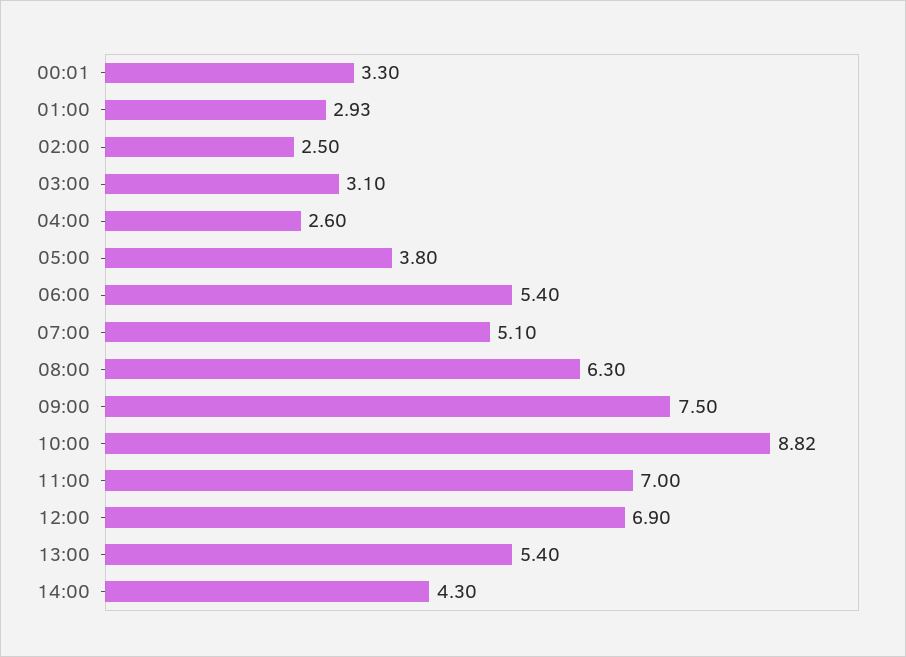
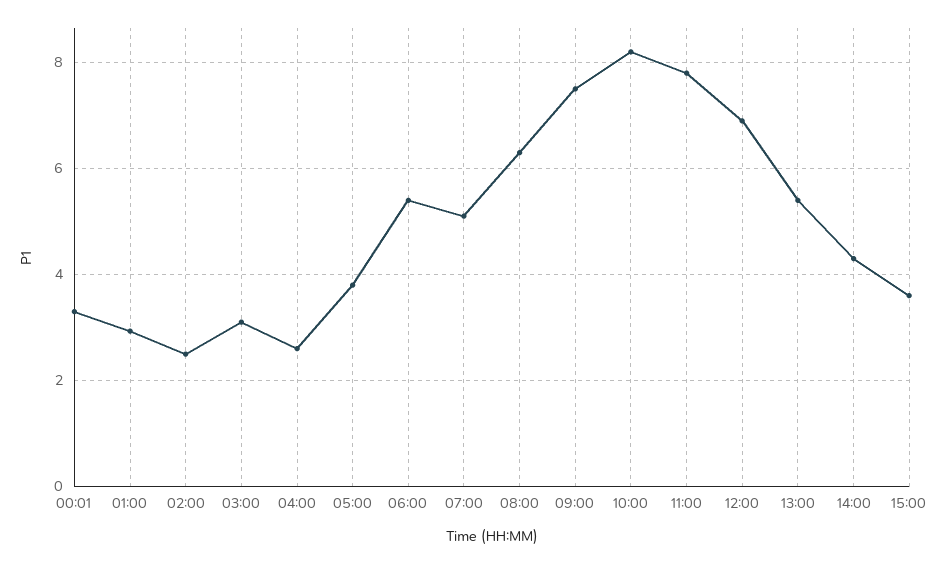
10:00: 8.82 -> 8.2
11:00: 7 -> 7.8
15:00: none -> 3.6

